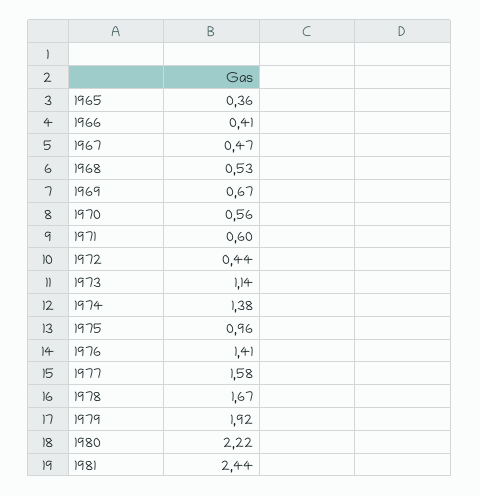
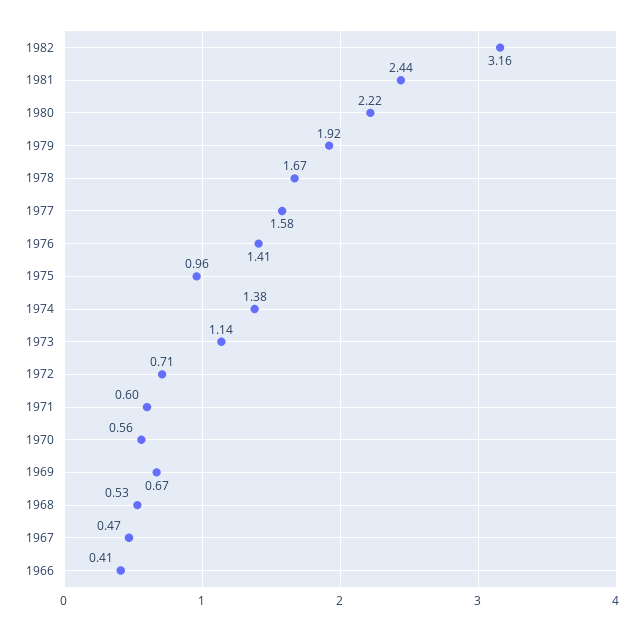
1965: 0.36 -> none
1972: 0.44 -> 0.71
1982: none -> 3.16

